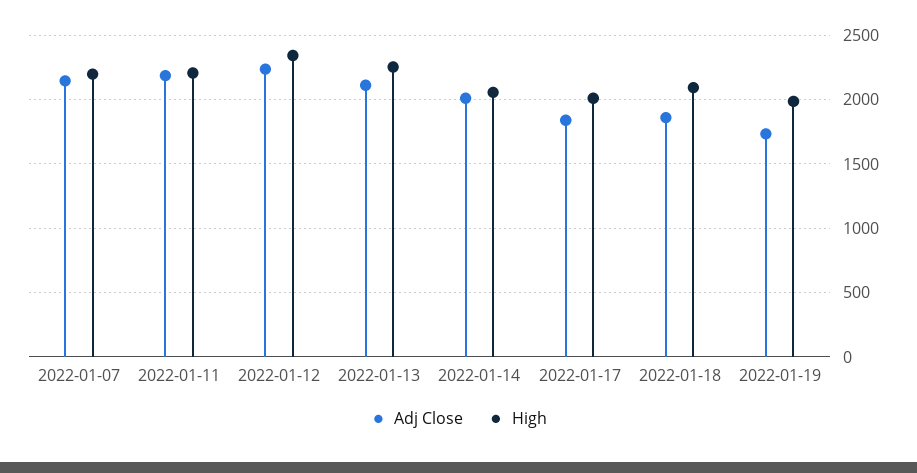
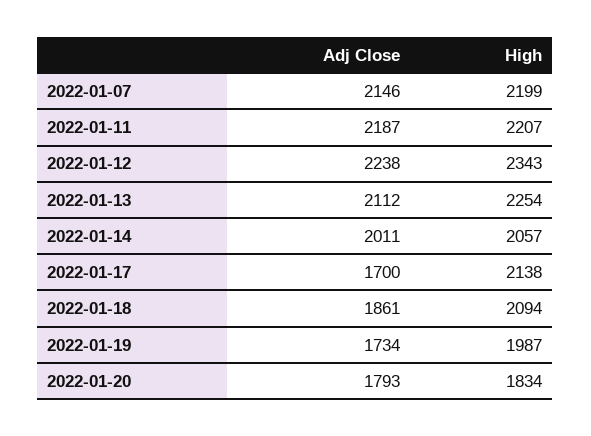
Adj Close, 2022-01-17: 1850 -> 1700
High, 2022-01-17: 2000 -> 2138
Adj Close, 2022-01-20: none -> 1793
High, 2022-01-20: none -> 1834

